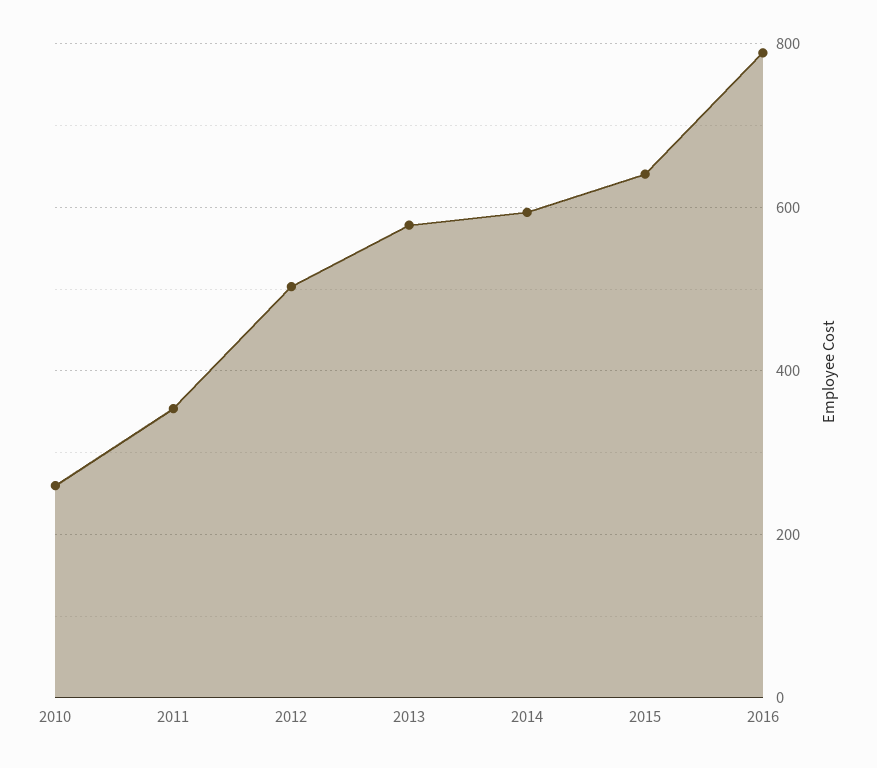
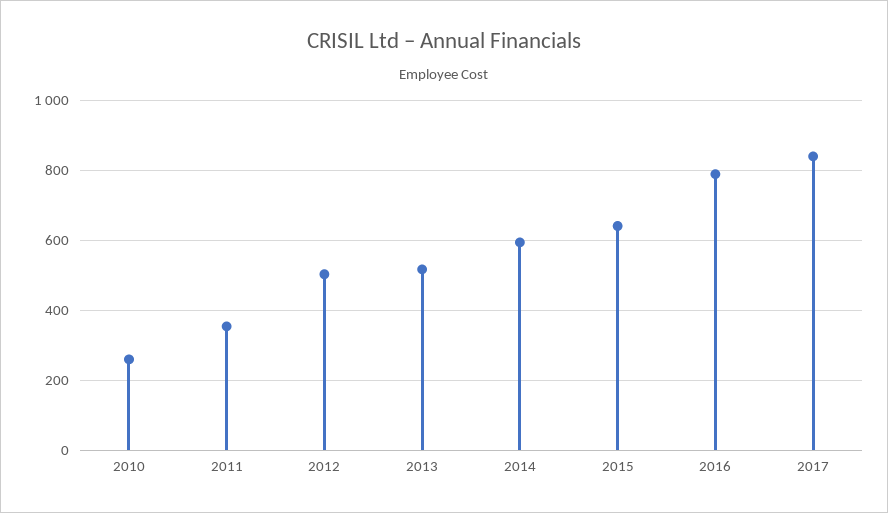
2013: 580 -> 520
2017: none -> 840

